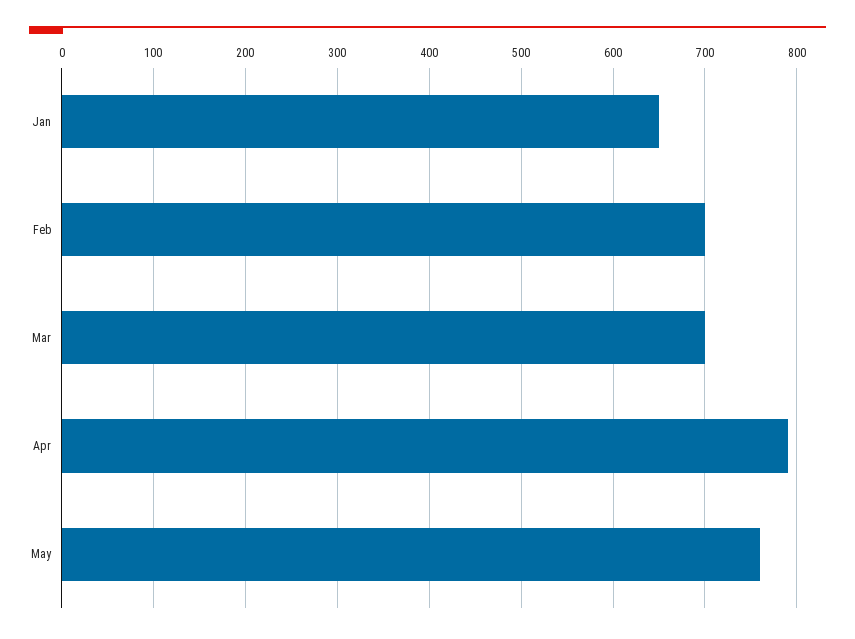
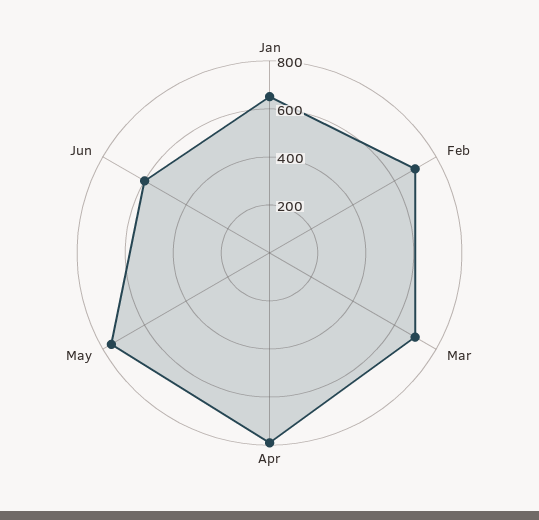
Jun: none -> 600

